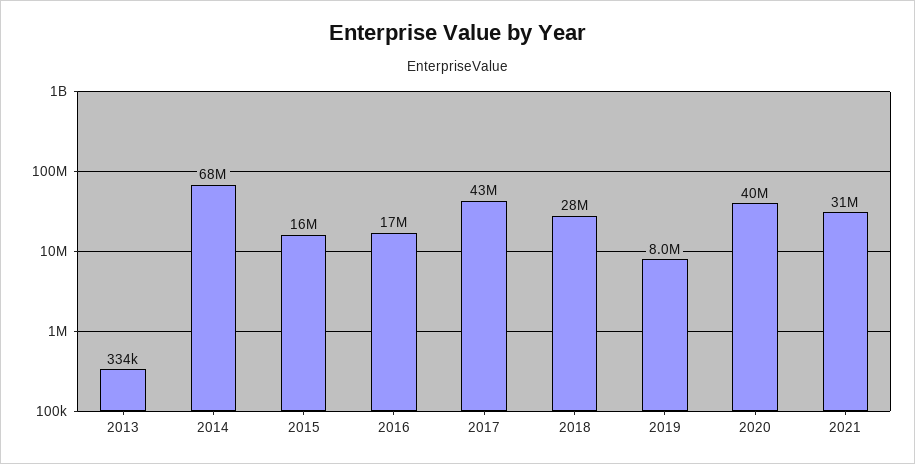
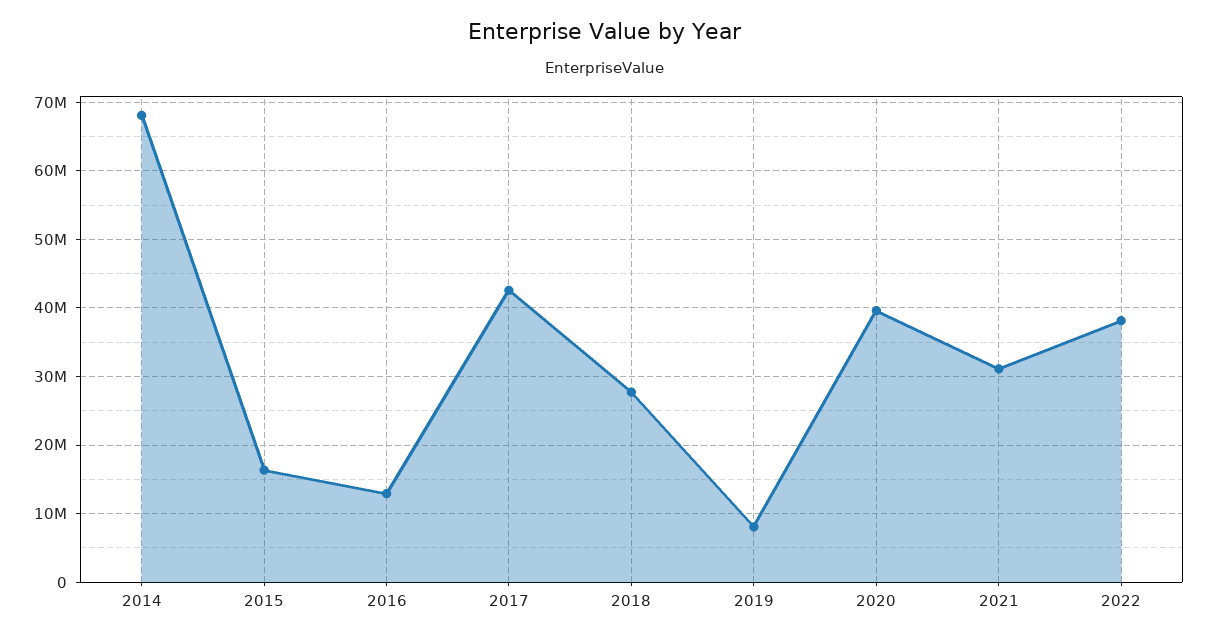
2013: 334000 -> none
2016: 17000000 -> 13000000
2022: none -> 38000000

